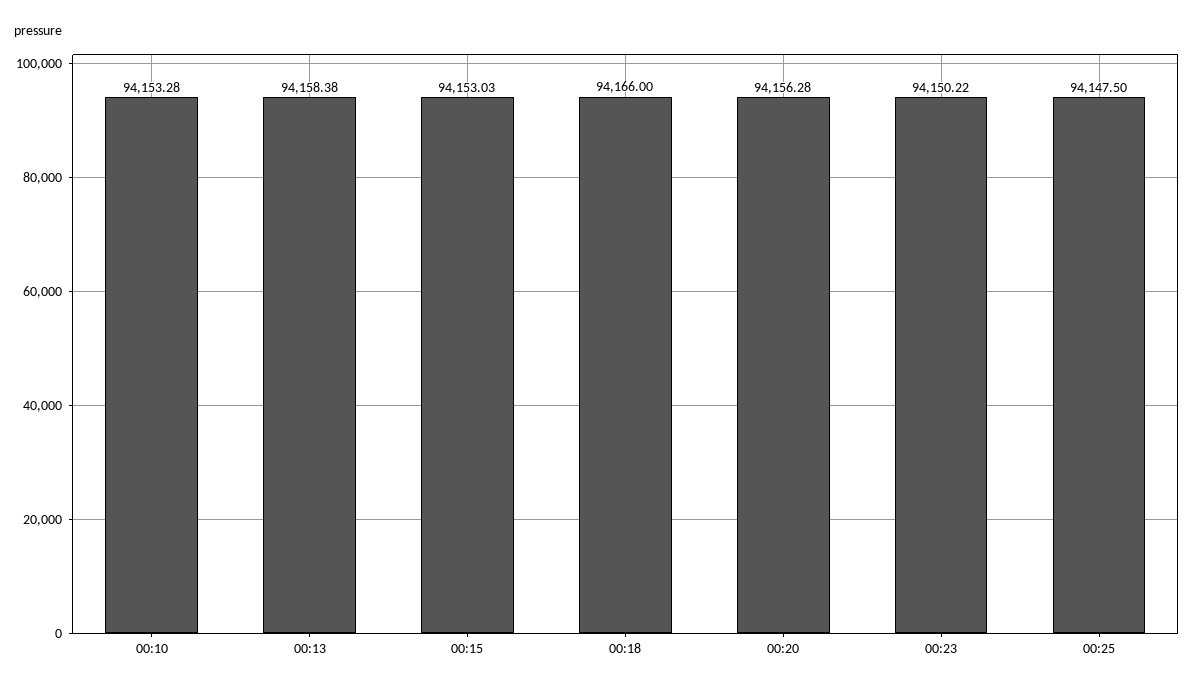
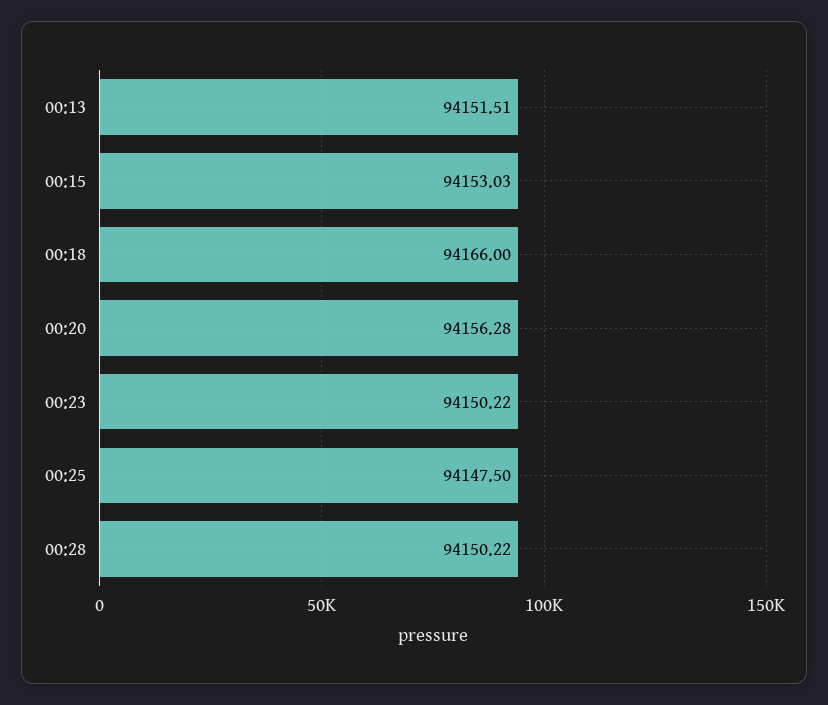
00:10: 94153.28 -> none
00:13: 94158.38 -> 94151.51
00:28: none -> 94150.22

